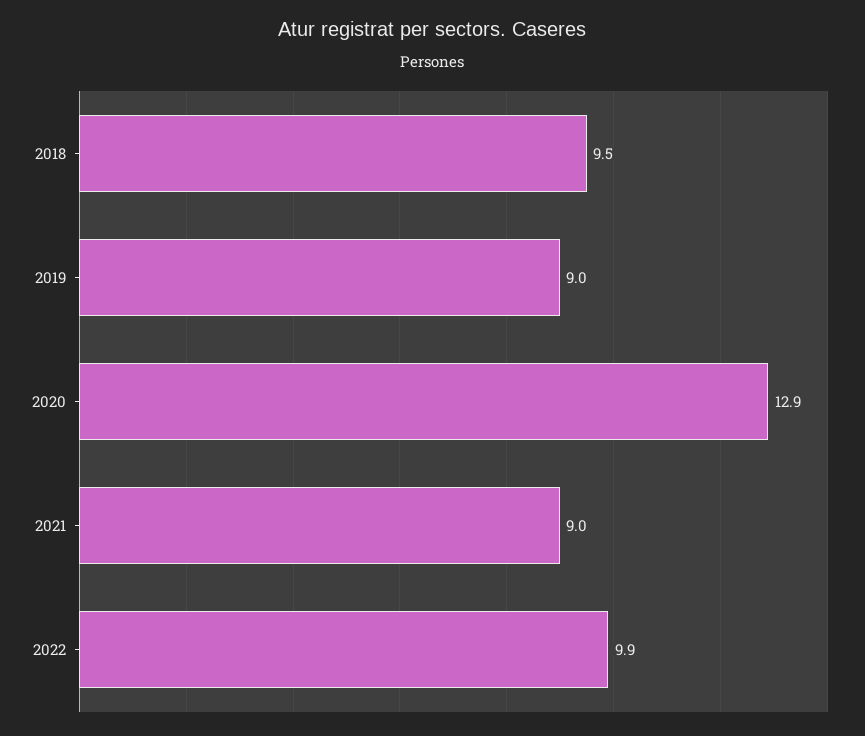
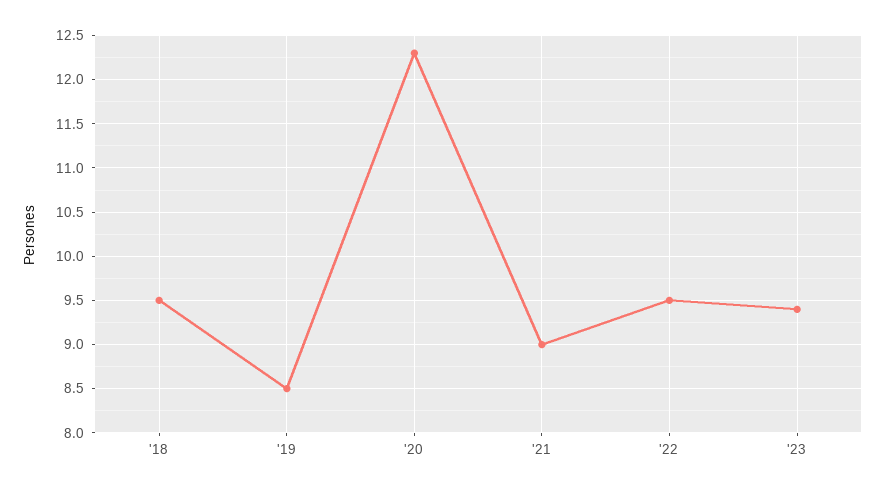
2019: 9 -> 8.5
2020: 12.9 -> 12.3
2022: 9.9 -> 9.5
'23: none -> 9.4

